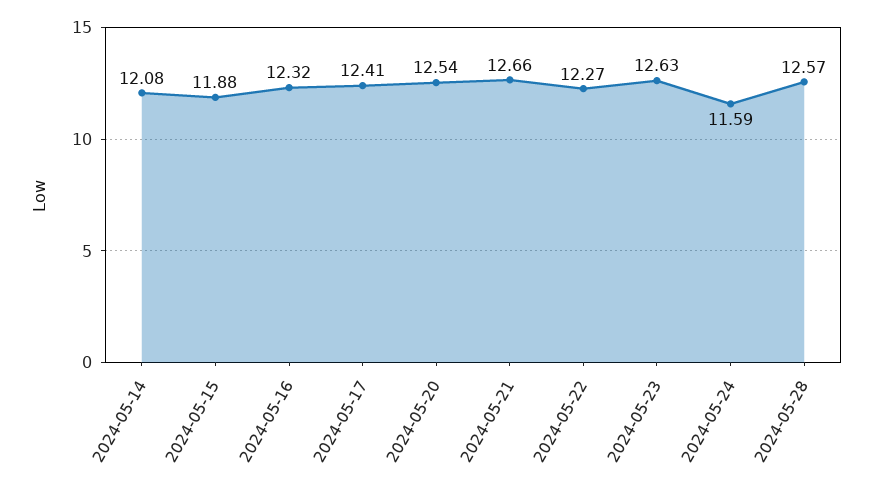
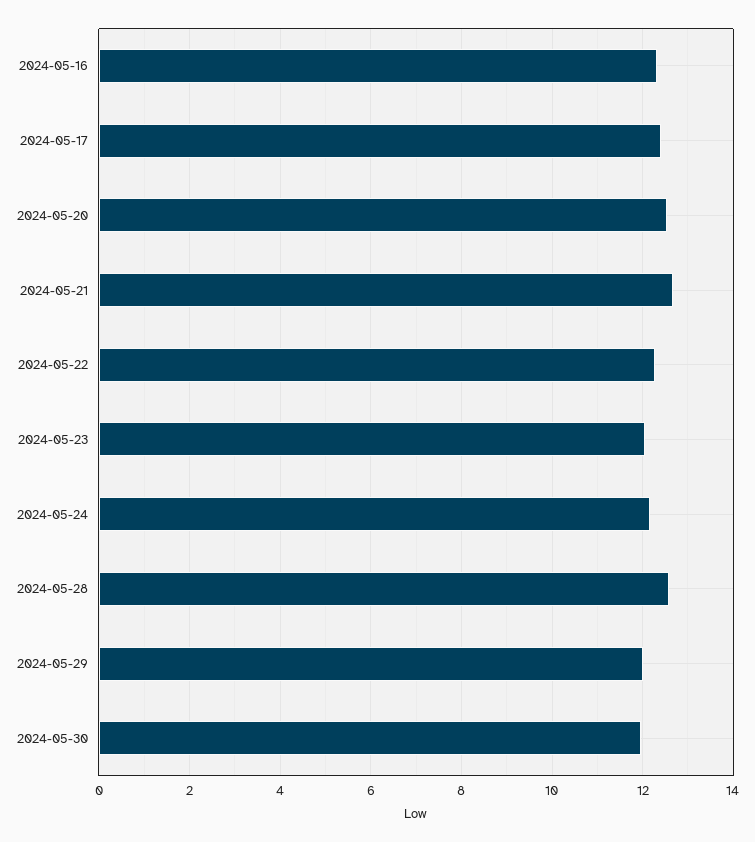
2024-05-14: 12.08 -> none
2024-05-15: 11.88 -> none
2024-05-23: 12.63 -> 12
2024-05-24: 11.59 -> 12.2
2024-05-29: none -> 12
2024-05-30: none -> 12

